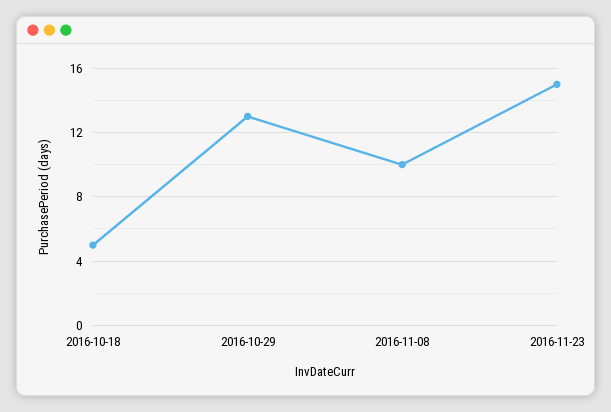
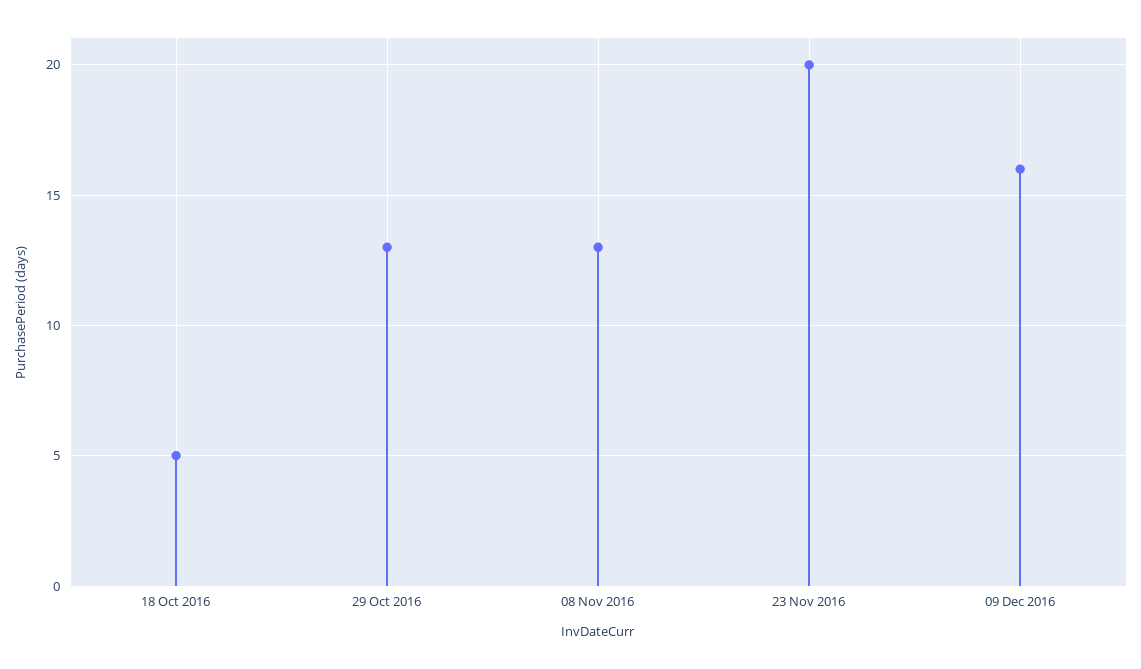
2016-11-08: 10 -> 13
2016-11-23: 15 -> 20
09 Dec 2016: none -> 16

